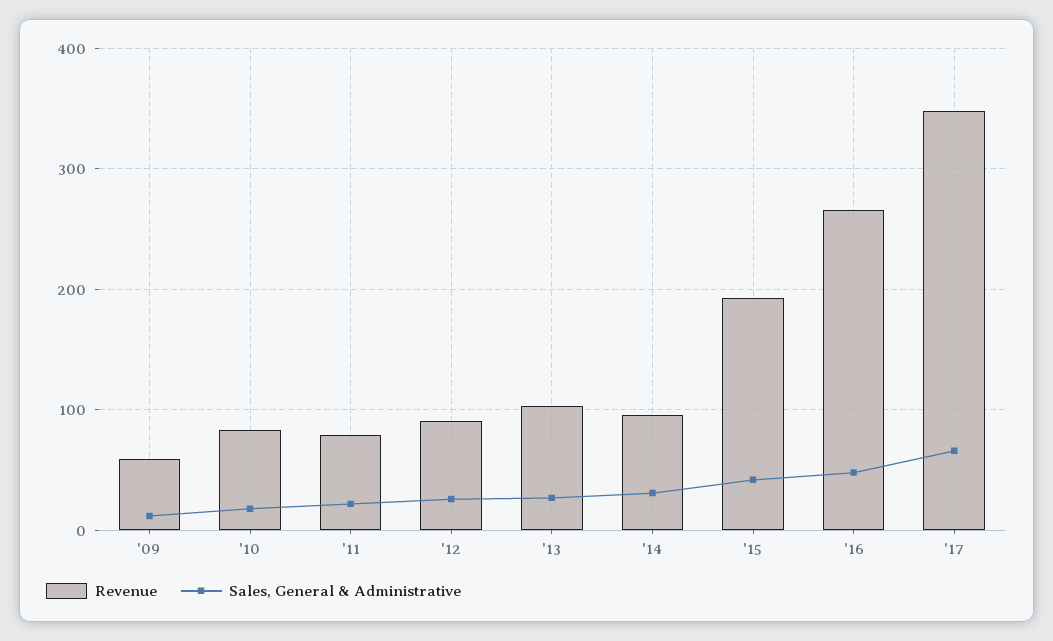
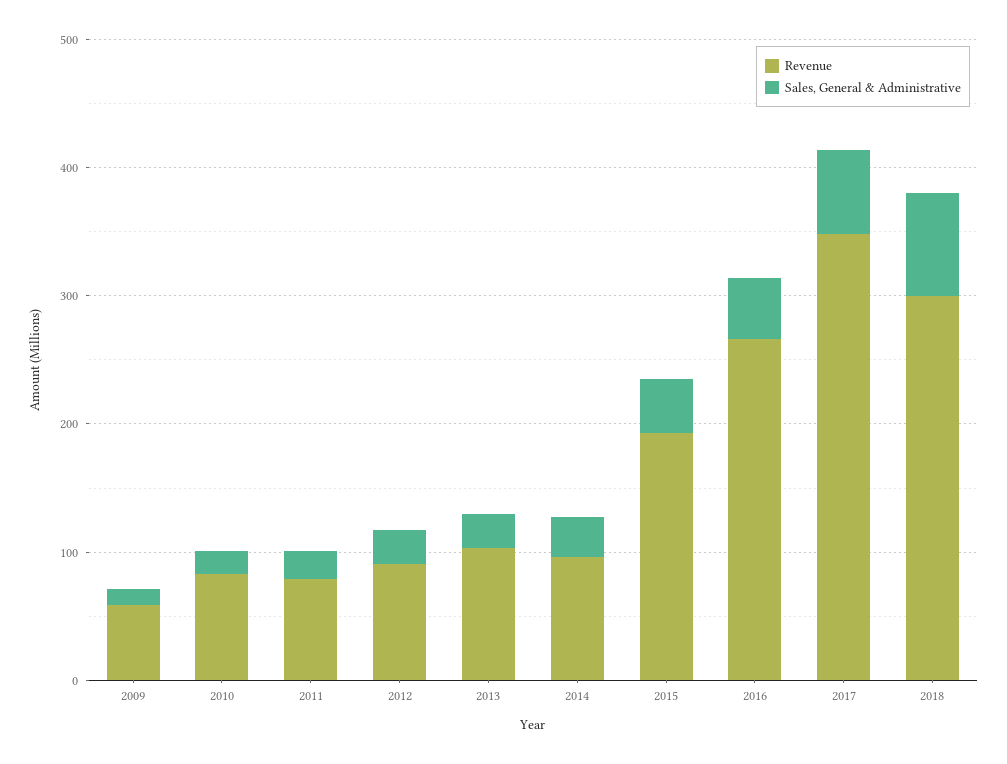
Revenue, 2018: none -> 300
Sales, General & Administrative, 2018: none -> 80

